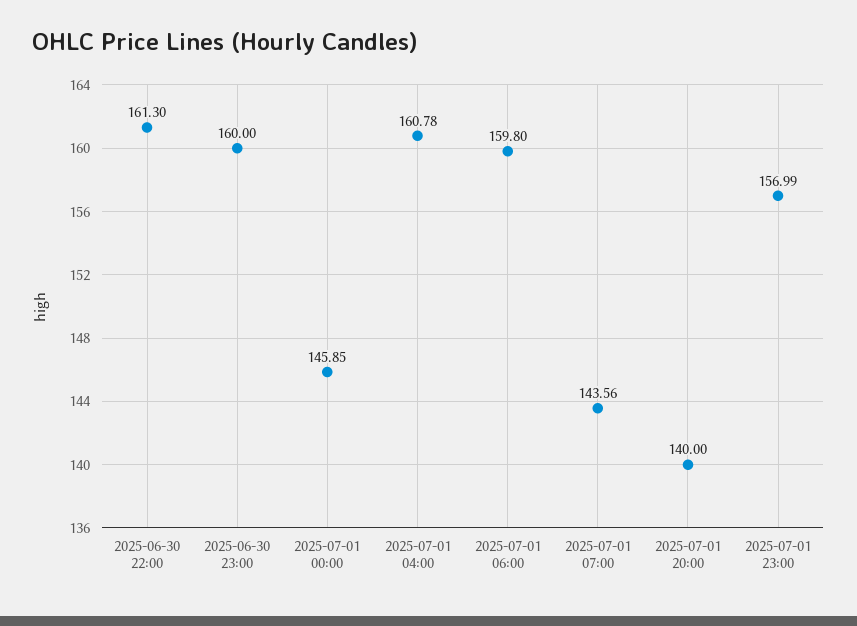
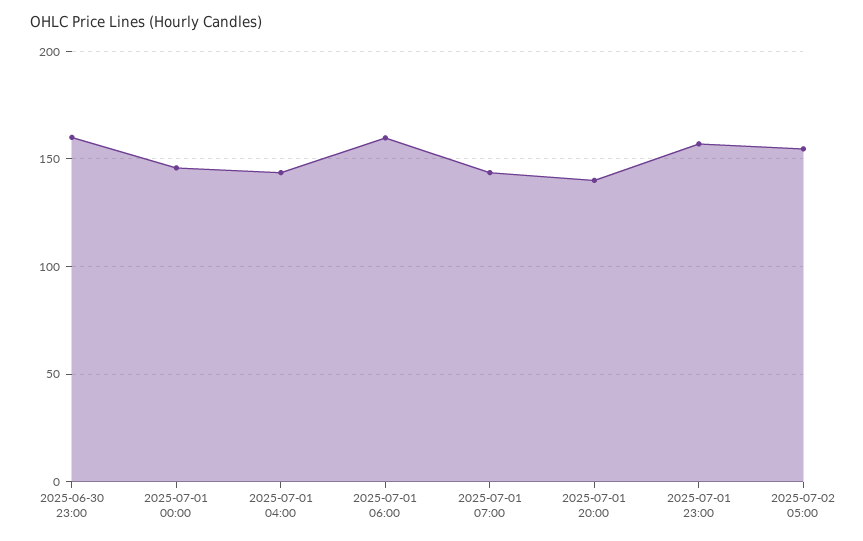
2025-06-30 22:00: 161.3 -> none
2025-07-01 04:00: 160.78 -> 145
2025-07-02 05:00: none -> 155

